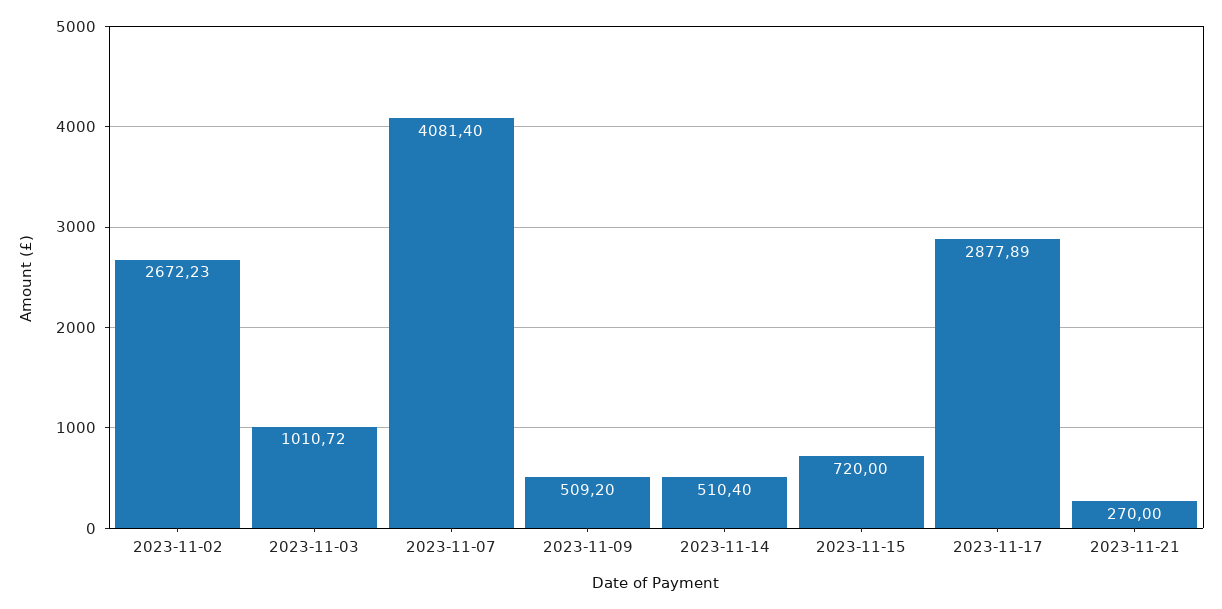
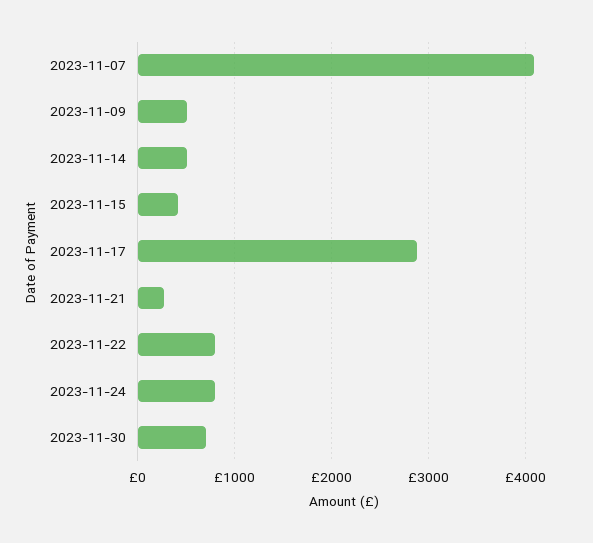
2023-11-02: 2672.23 -> none
2023-11-03: 1010.72 -> none
2023-11-15: 720 -> 400
2023-11-22: none -> 800
2023-11-24: none -> 800
2023-11-30: none -> 700

